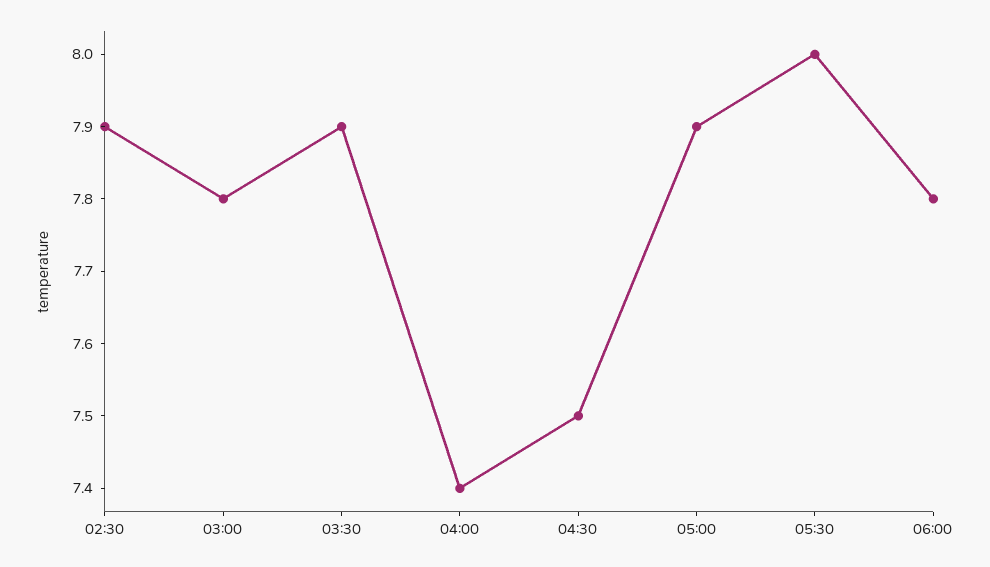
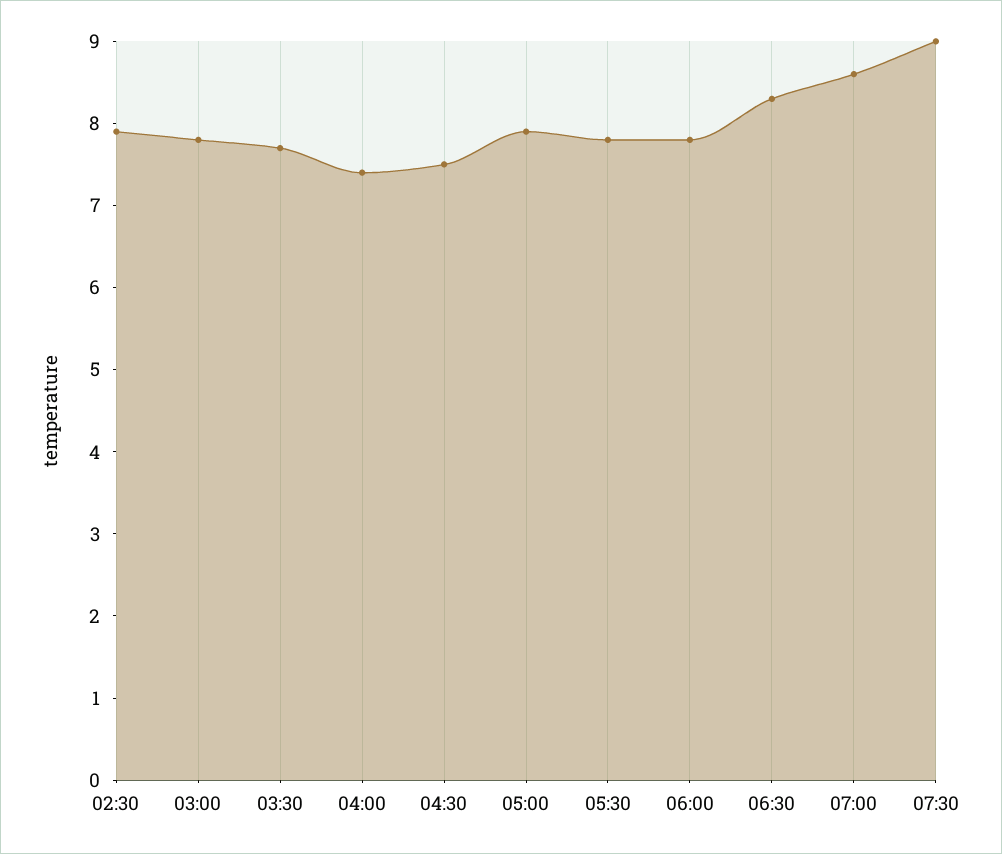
03:30: 7.9 -> 7.7
05:30: 8 -> 7.8
06:30: none -> 8.3
07:00: none -> 8.6
07:30: none -> 9

